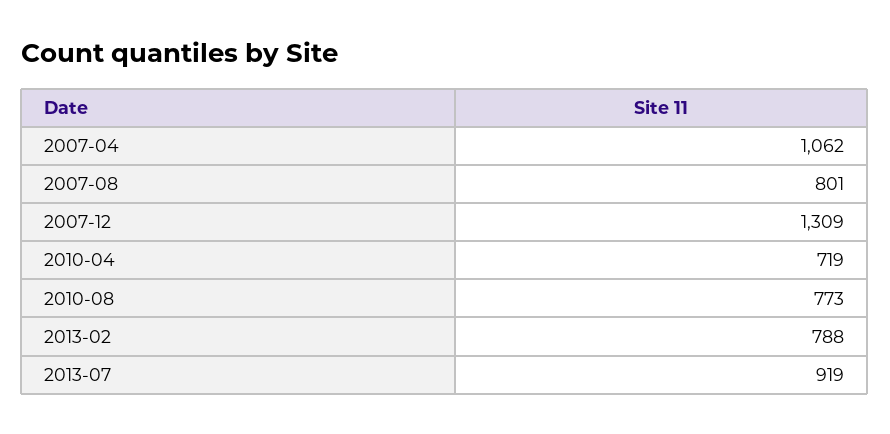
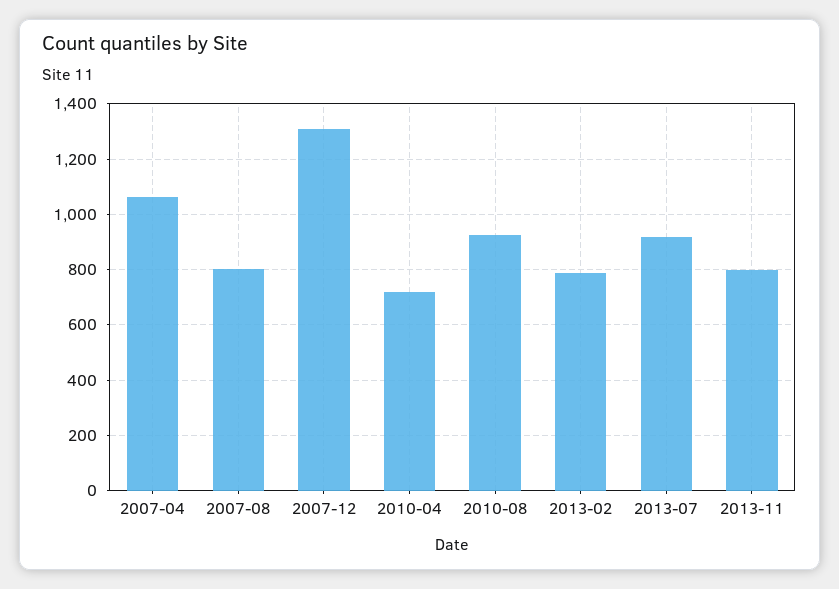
2010-08: 773 -> 925
2013-11: none -> 800

